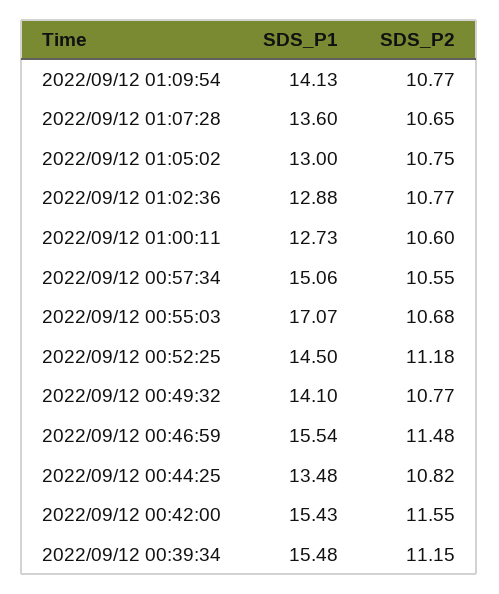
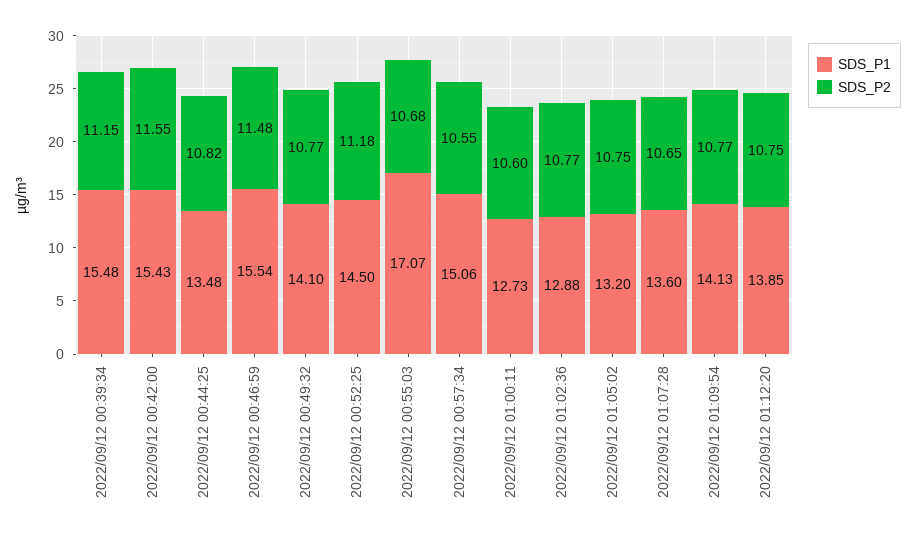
SDS_P1, 2022/09/12 01:05:02: 13 -> 13.2
SDS_P1, 2022/09/12 01:12:20: none -> 13.85
SDS_P2, 2022/09/12 01:12:20: none -> 10.75

